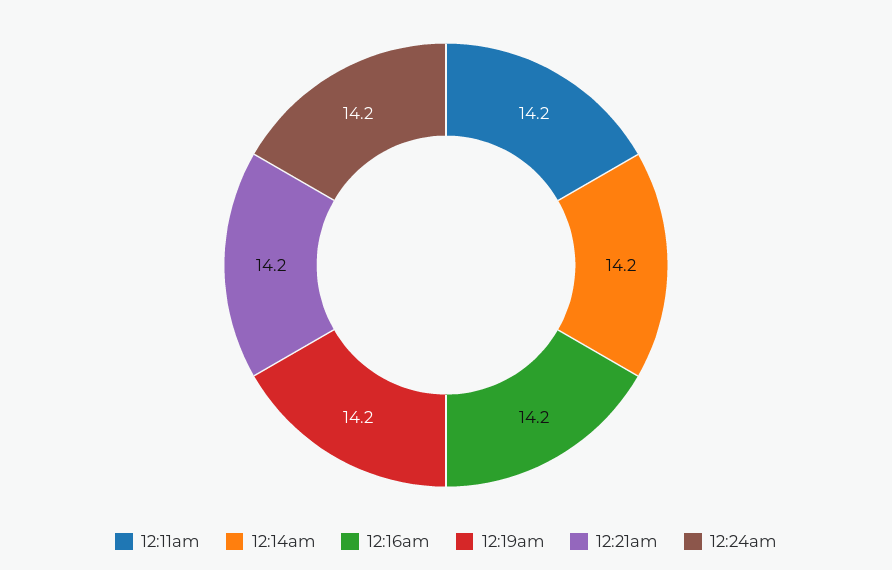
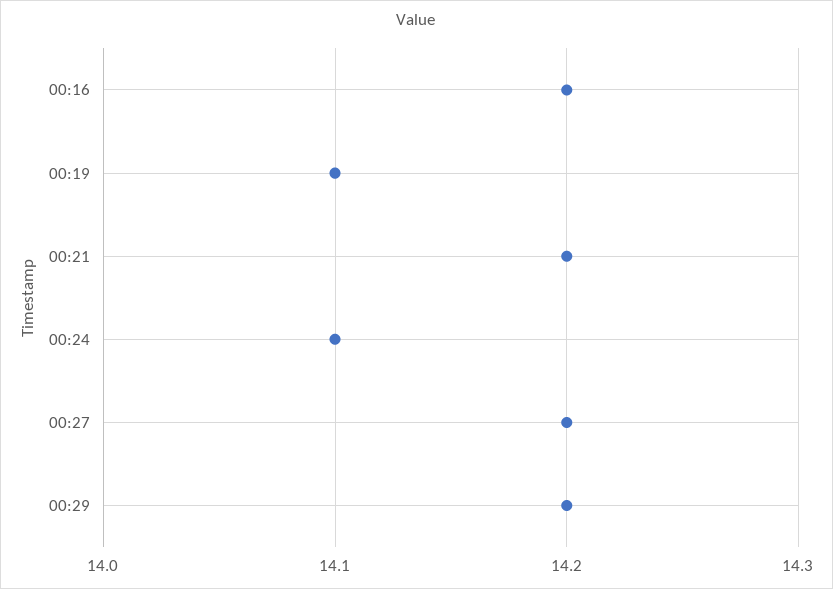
12:11am: 14.2 -> none
12:14am: 14.2 -> none
12:19am: 14.2 -> 14.1
12:24am: 14.2 -> 14.1
00:27: none -> 14.2
00:29: none -> 14.2

